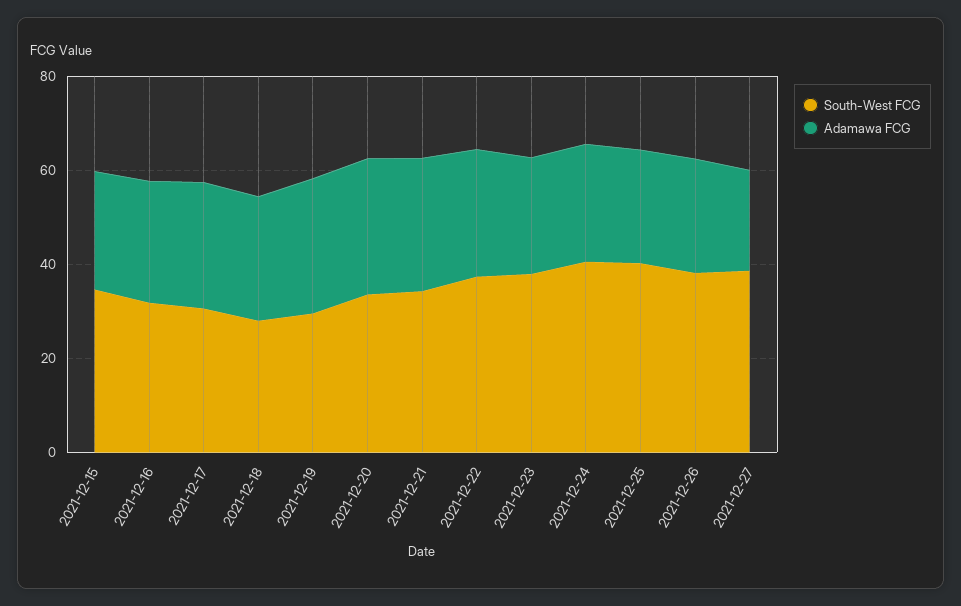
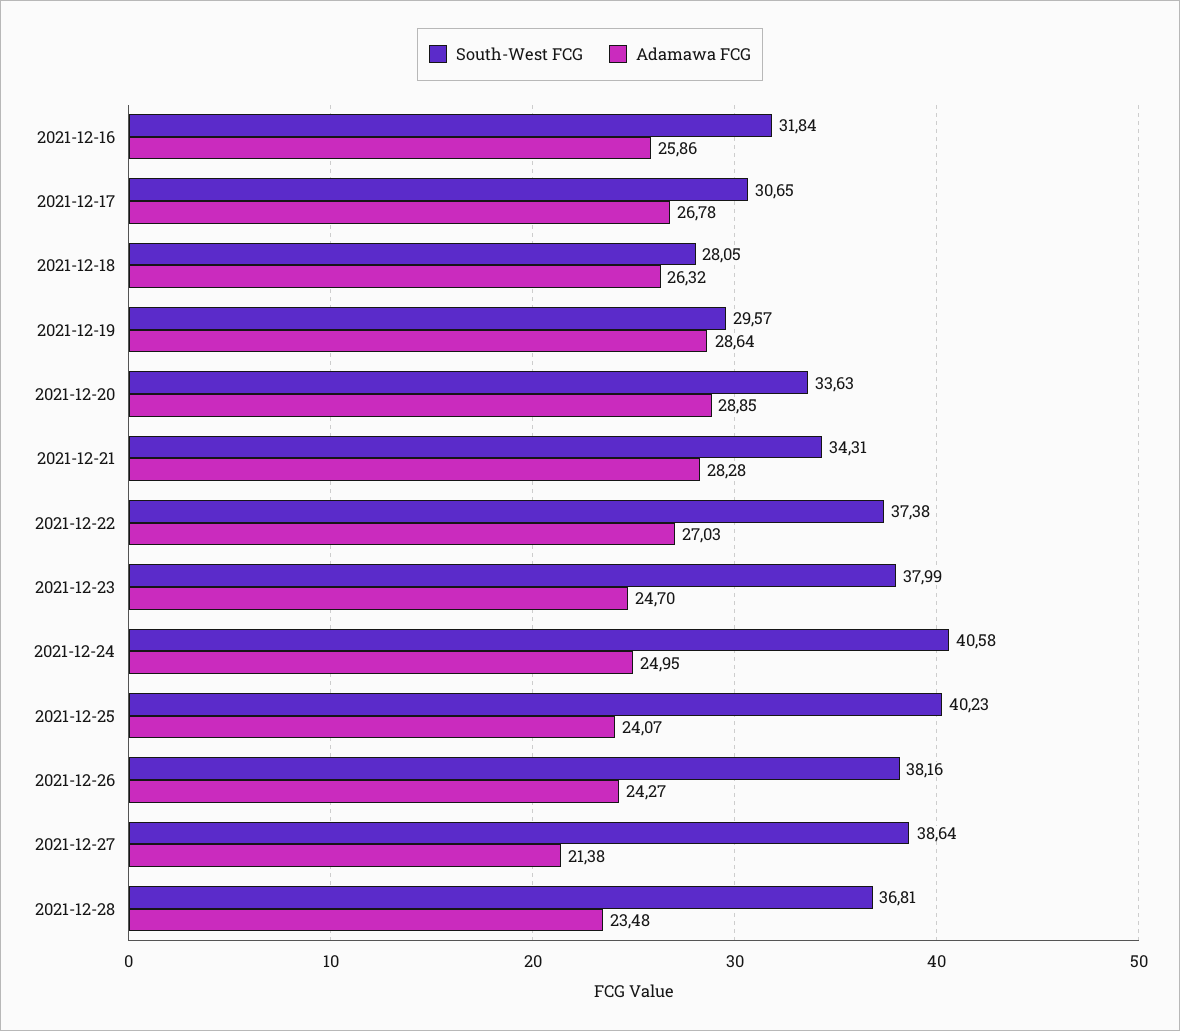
South-West FCG, 2021-12-15: 35 -> none
Adamawa FCG, 2021-12-15: 25 -> none
South-West FCG, 2021-12-28: none -> 36.81
Adamawa FCG, 2021-12-28: none -> 23.48

